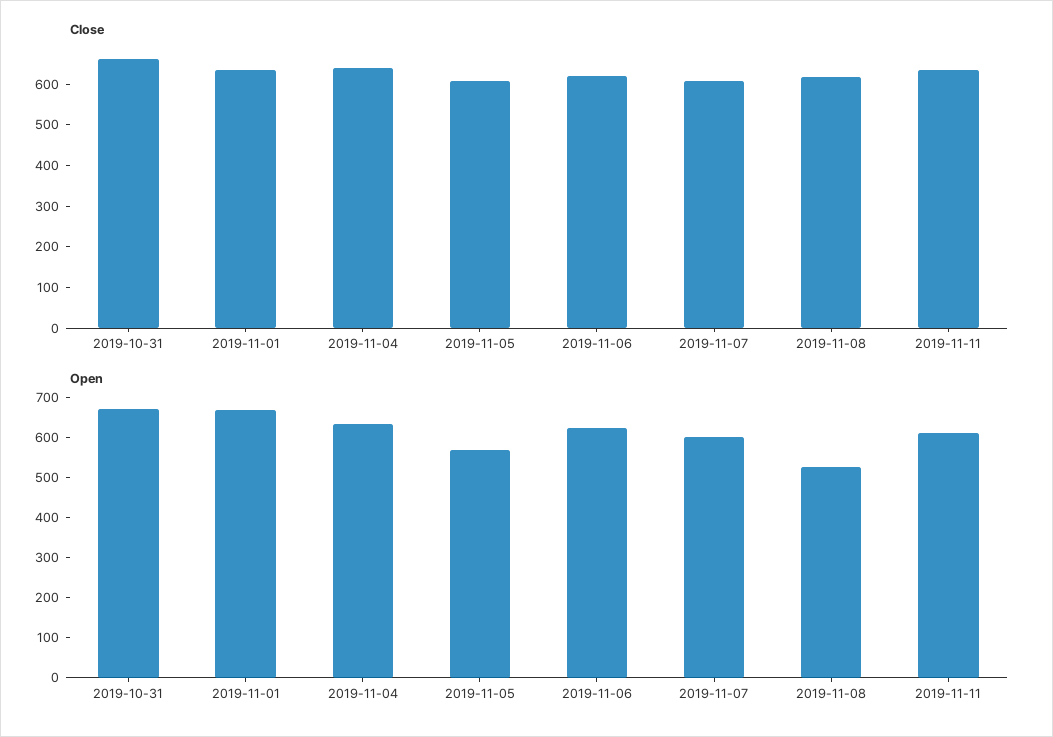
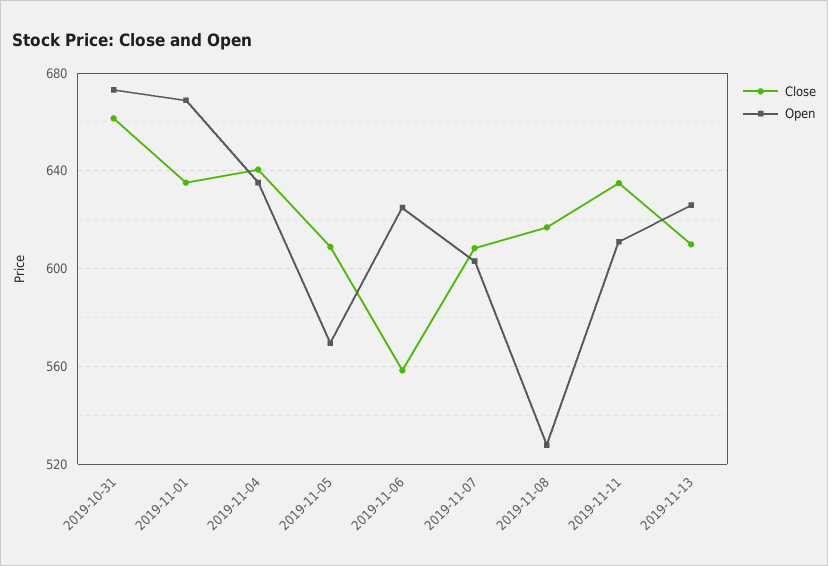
Close, 2019-11-06: 620 -> 560
Close, 2019-11-13: none -> 610
Open, 2019-11-13: none -> 625

